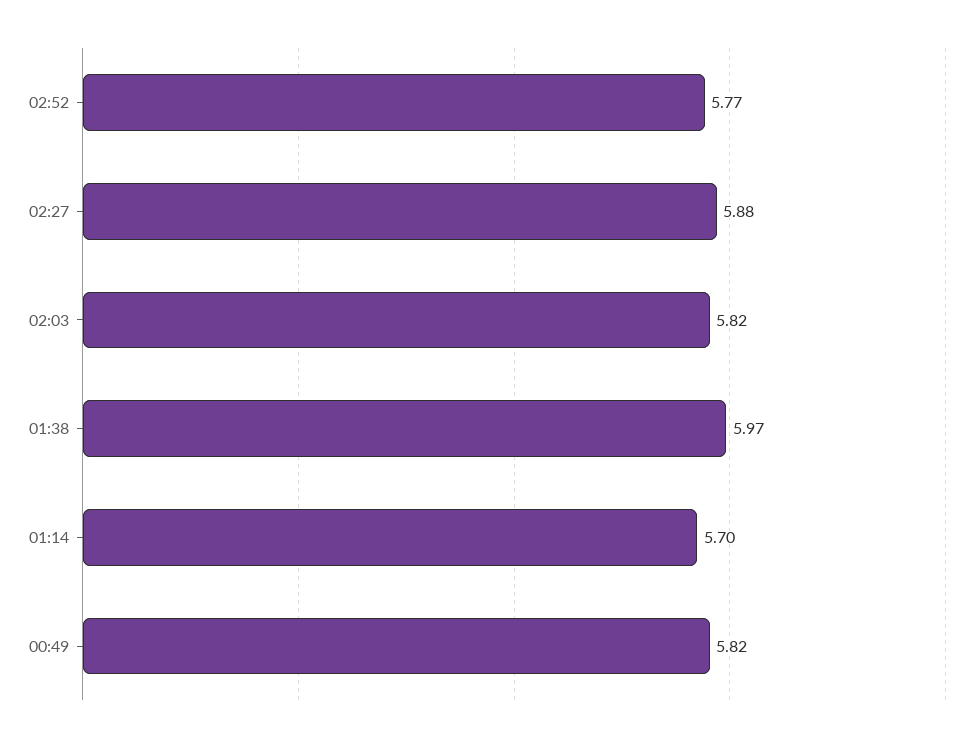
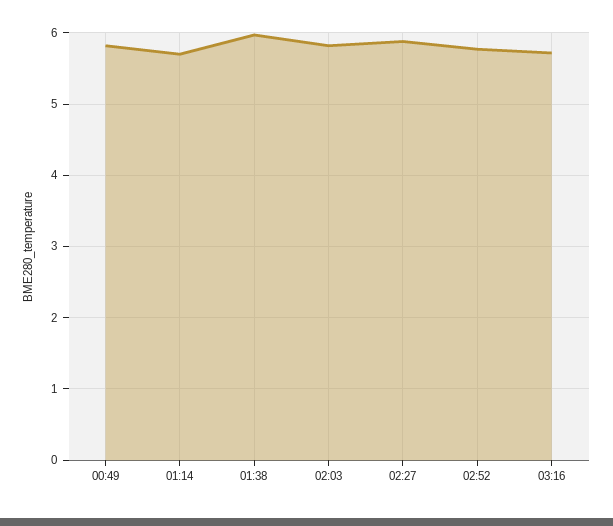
03:16: none -> 5.7

